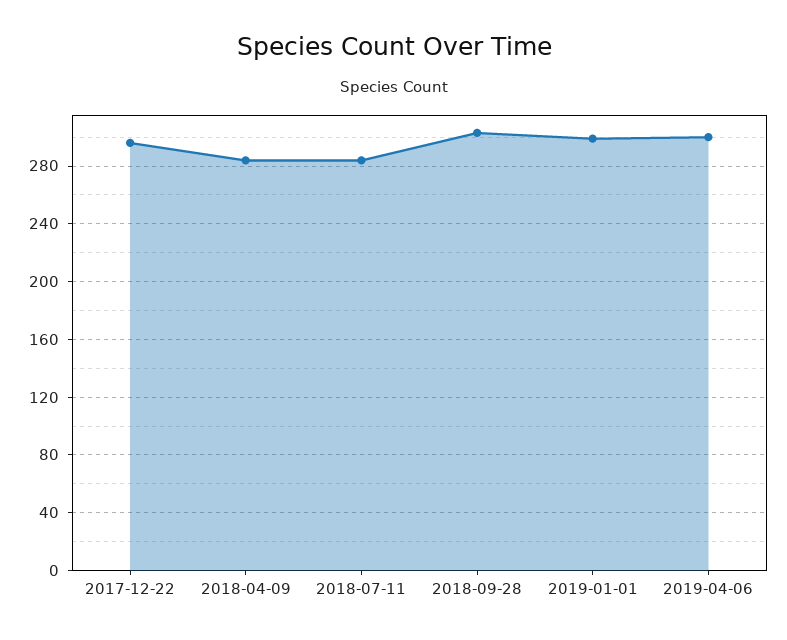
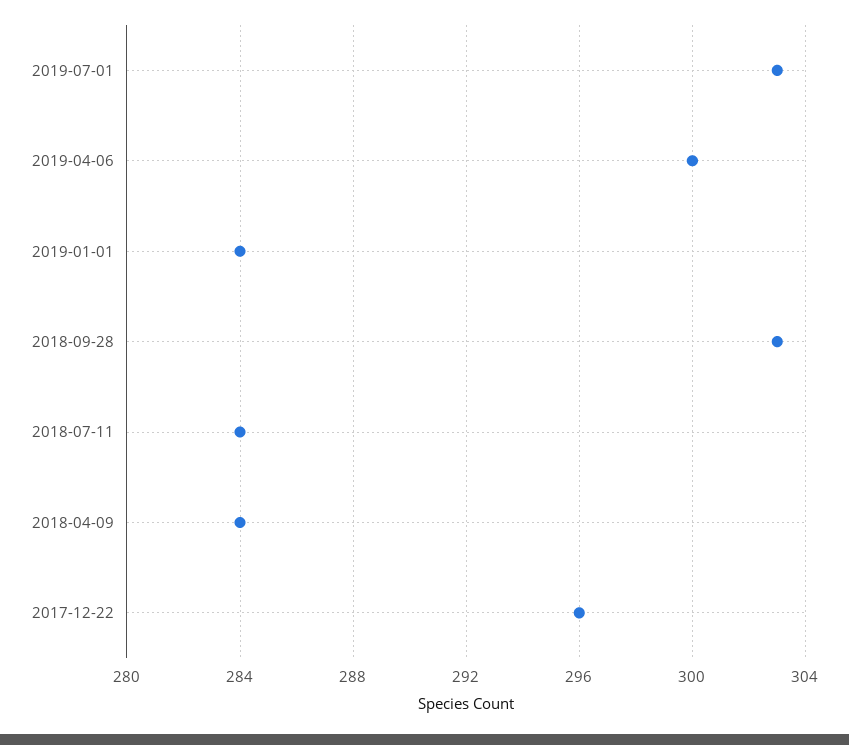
2019-01-01: 300 -> 284
2019-07-01: none -> 303

